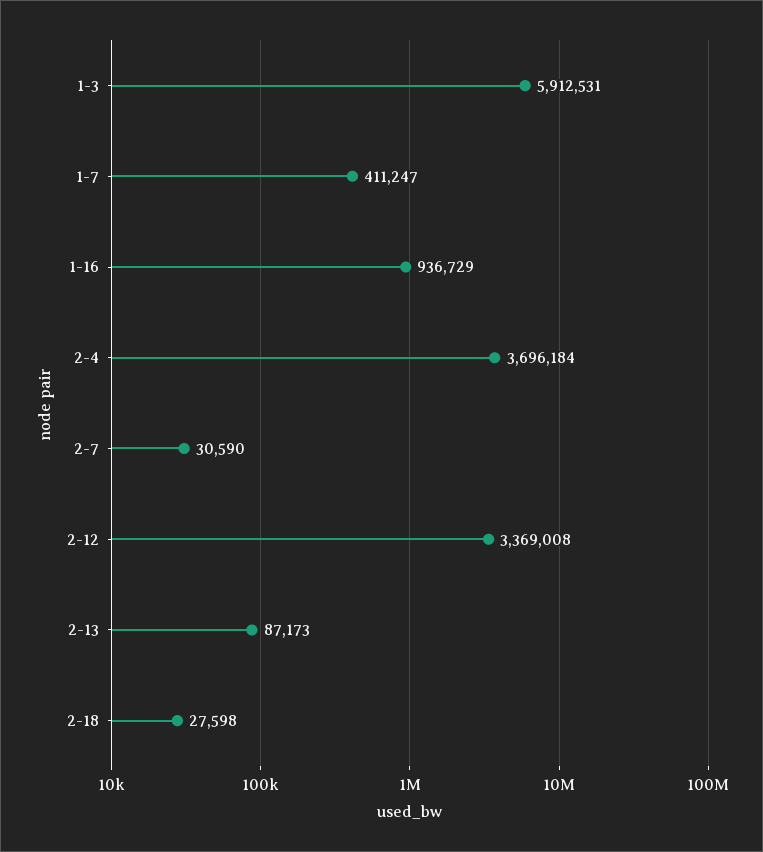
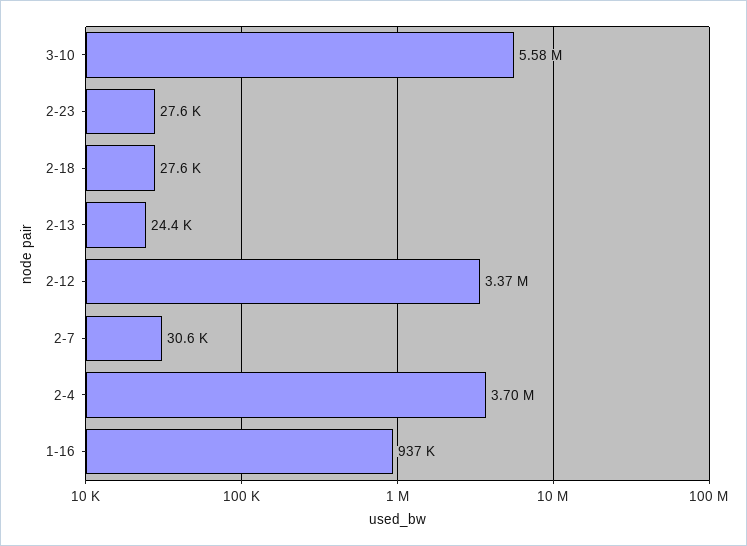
1-3: 5912531 -> none
1-7: 411247 -> none
2-13: 87173 -> 24400
3-10: none -> 5580000
2-23: none -> 27600

